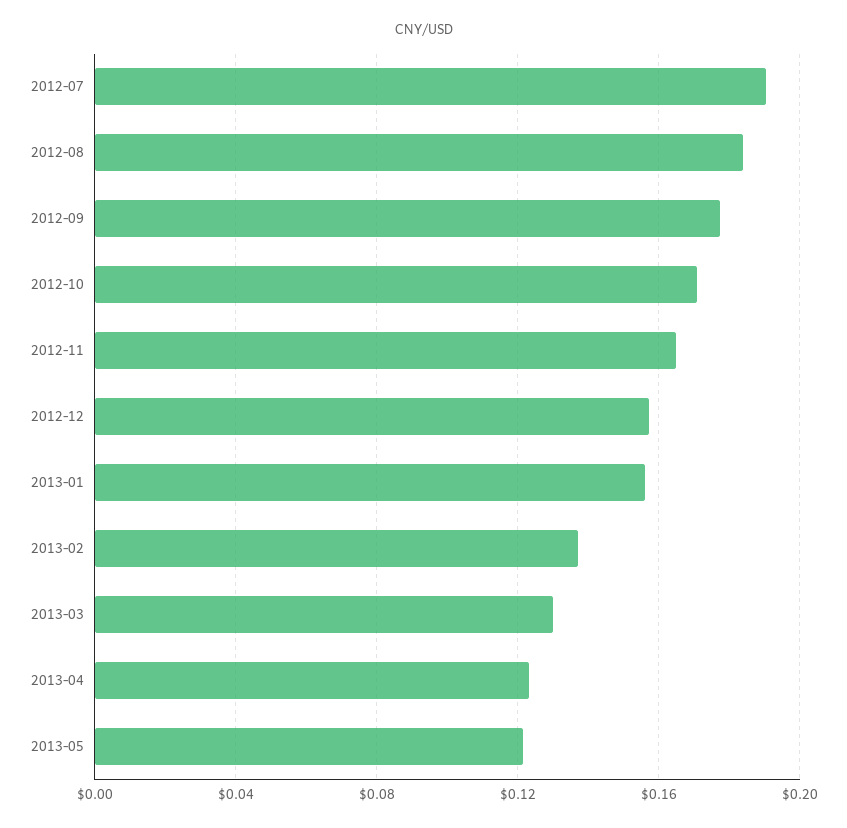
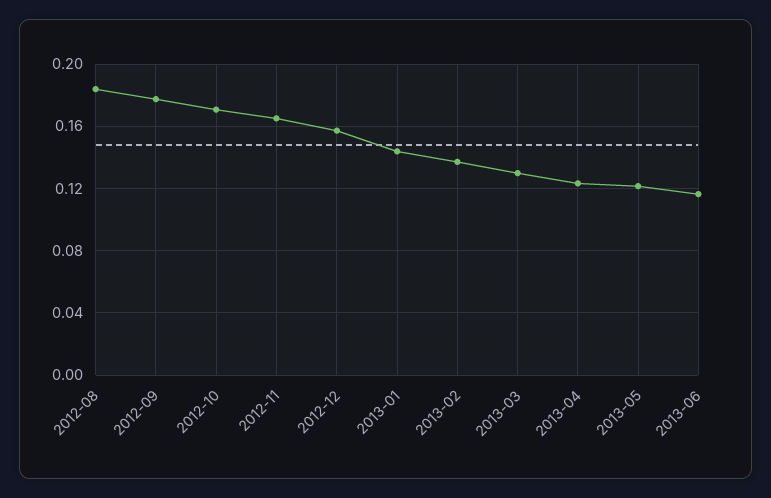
2012-07: 0.19 -> none
2013-01: 0.155 -> 0.145
2013-06: none -> 0.115

